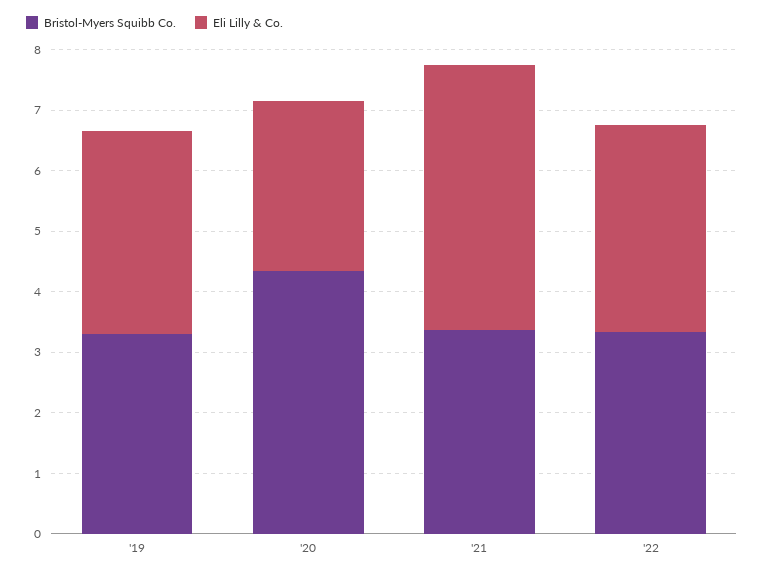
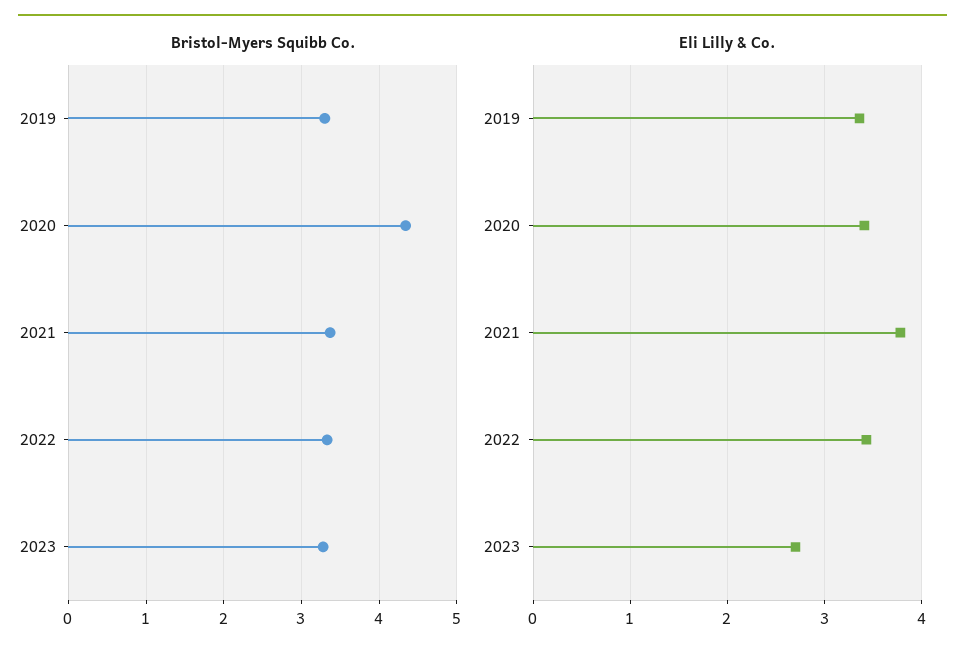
Eli Lilly & Co., '20: 2.8 -> 3.4
Eli Lilly & Co., '21: 4.4 -> 3.8
Bristol-Myers Squibb Co., 2023: none -> 3.3
Eli Lilly & Co., 2023: none -> 2.7

